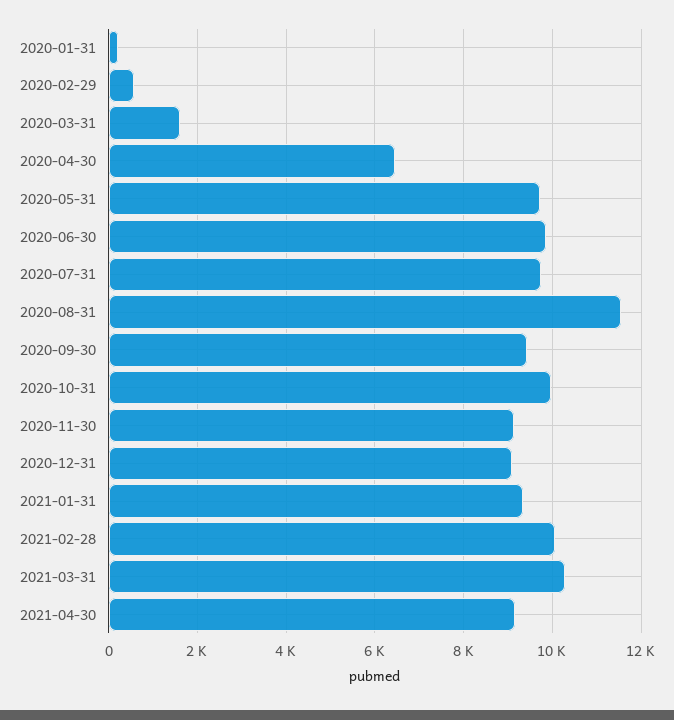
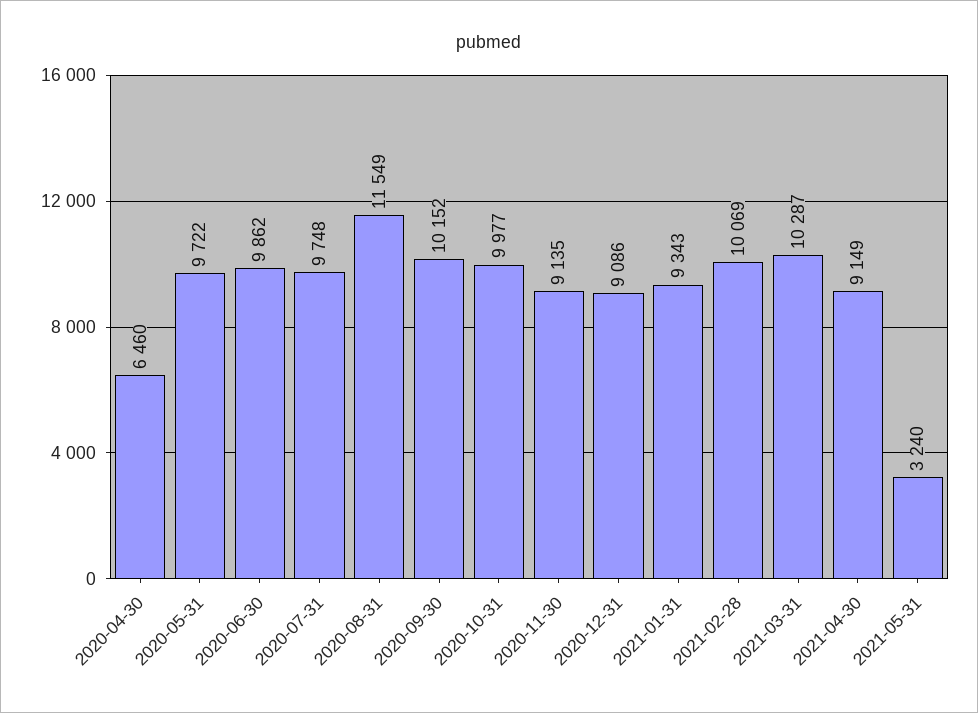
2020-01-31: 200 -> none
2020-02-29: 600 -> none
2020-03-31: 1600 -> none
2020-09-30: 9400 -> 10152
2021-05-31: none -> 3240

